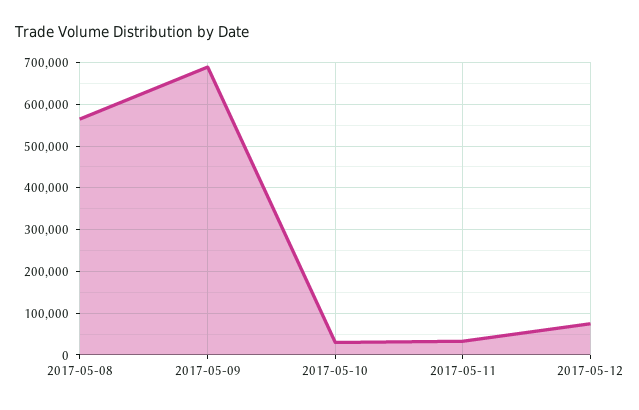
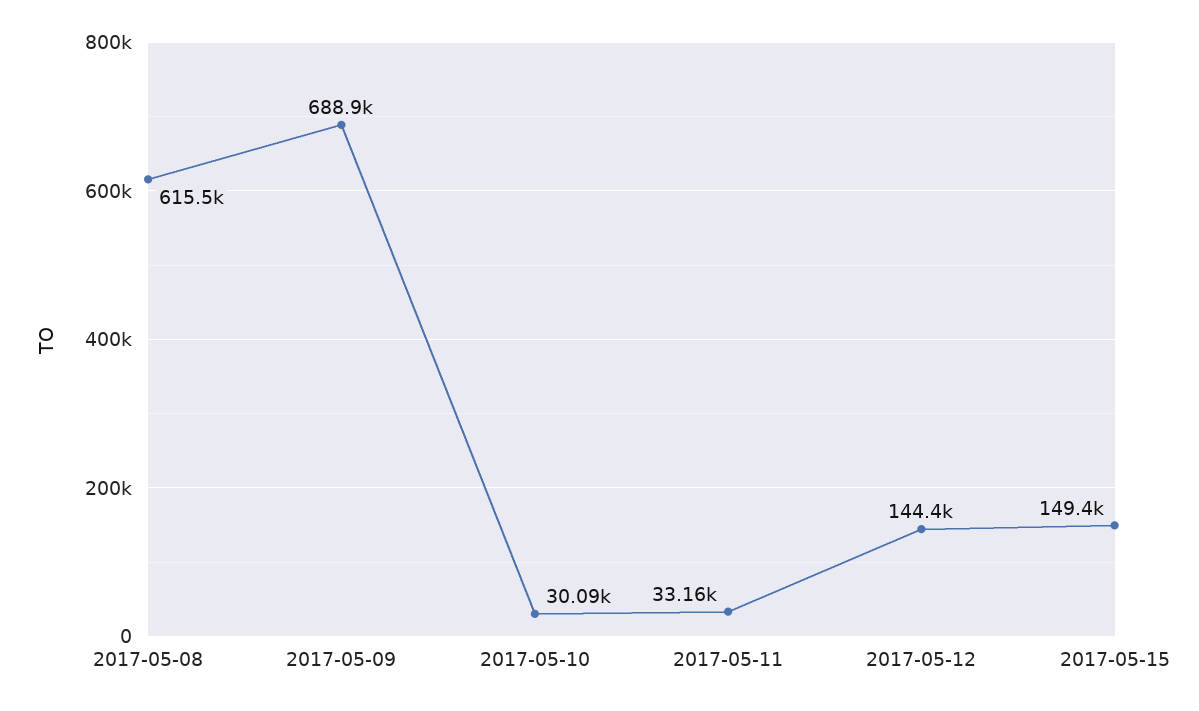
2017-05-08: 560000 -> 615500
2017-05-12: 80000 -> 144400
2017-05-15: none -> 149400

